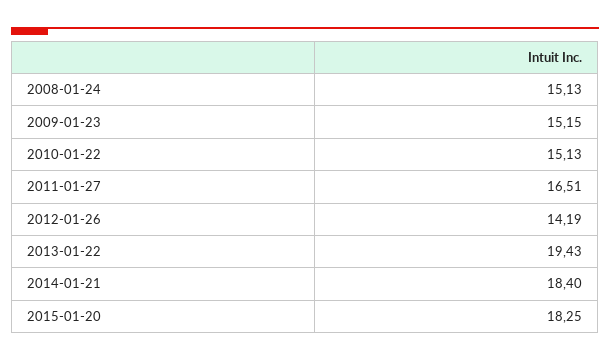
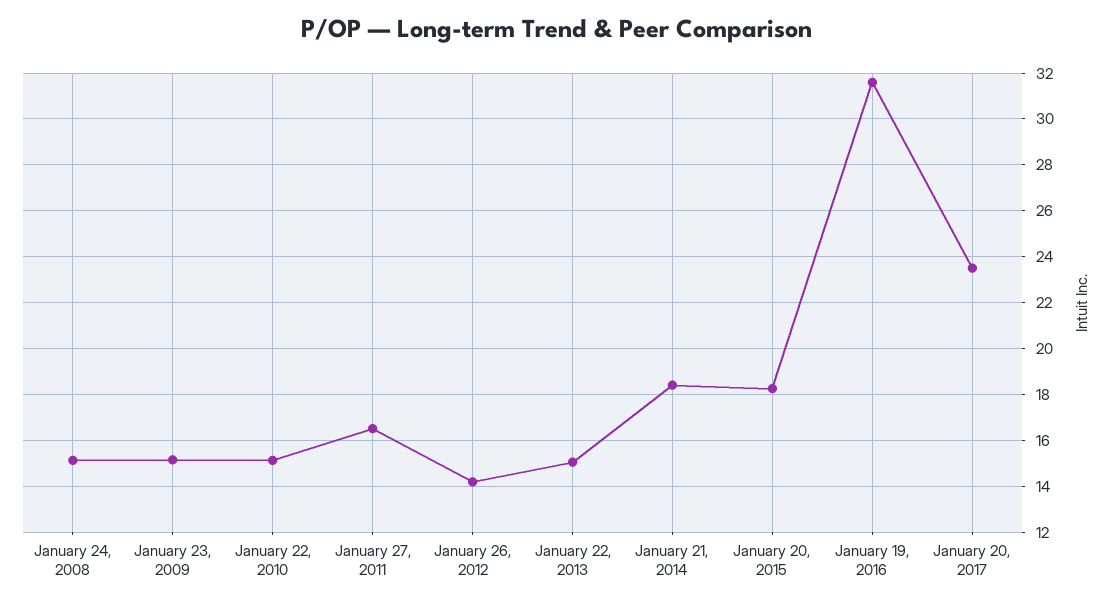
2013-01-22: 19.43 -> 15
January 19, 2016: none -> 31.5
January 20, 2017: none -> 23.5

